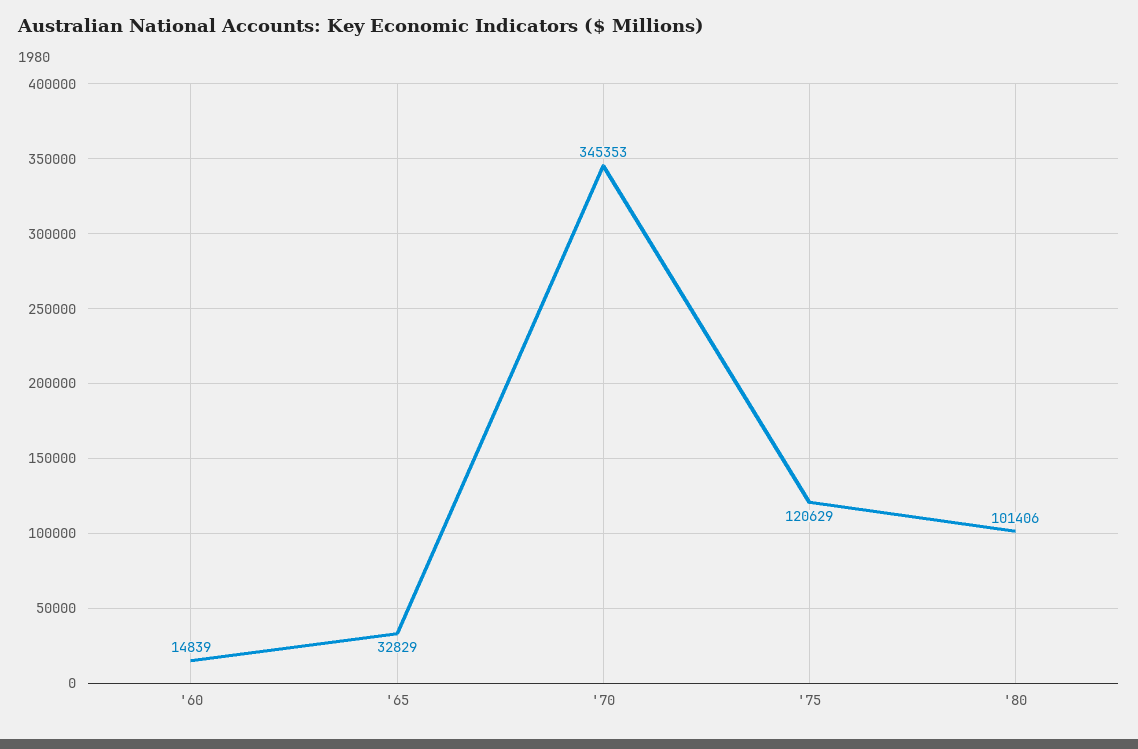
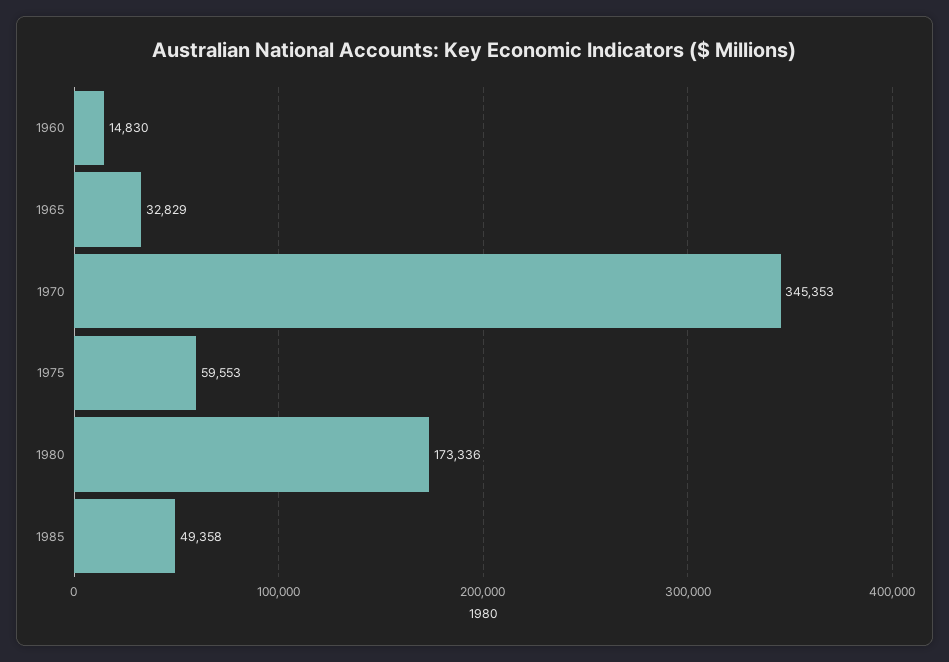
'60: 14839 -> 14830
'75: 120629 -> 59553
'80: 101406 -> 173336
1985: none -> 49358

